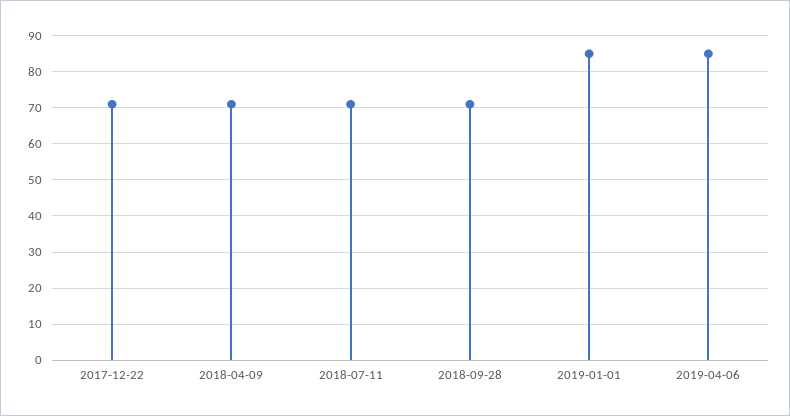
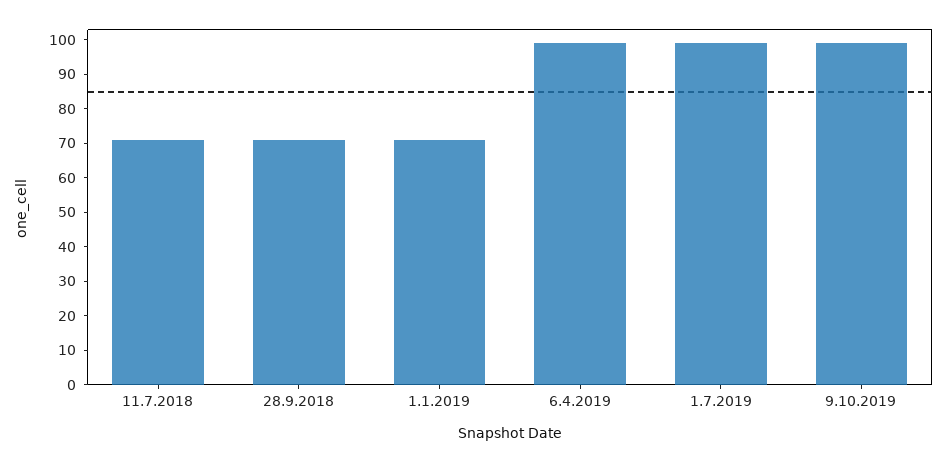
2017-12-22: 70 -> none
2018-04-09: 70 -> none
2019-01-01: 85 -> 70
2019-04-06: 85 -> 100
1.7.2019: none -> 100
9.10.2019: none -> 100

